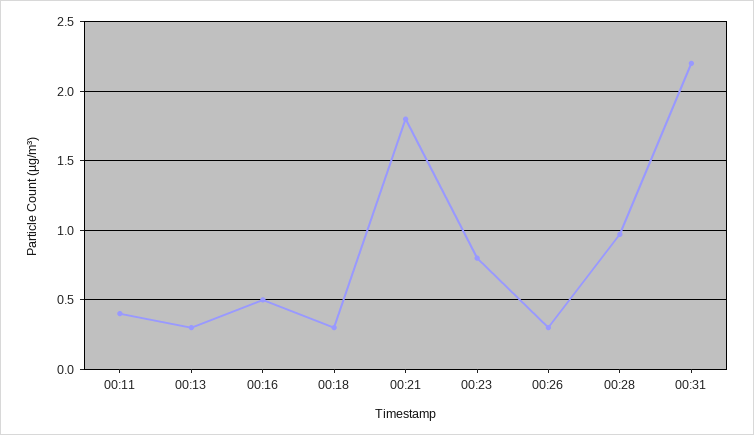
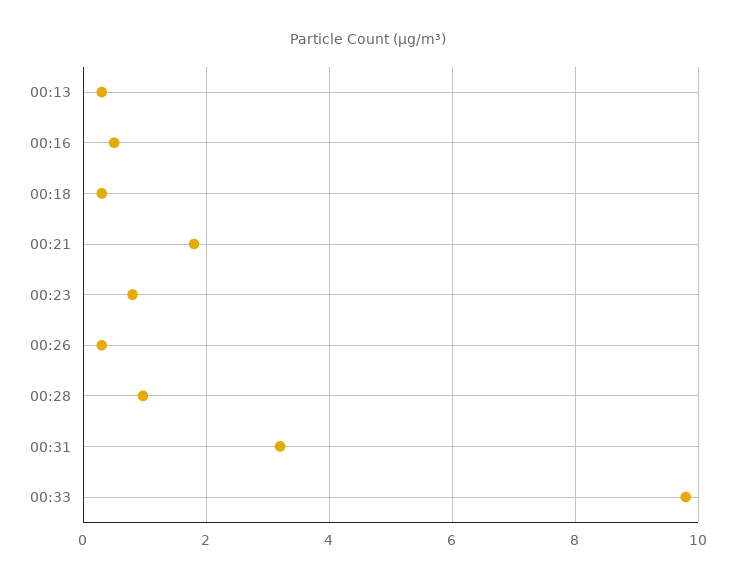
00:11: 0.4 -> none
00:31: 2.2 -> 3.2
00:33: none -> 9.8

